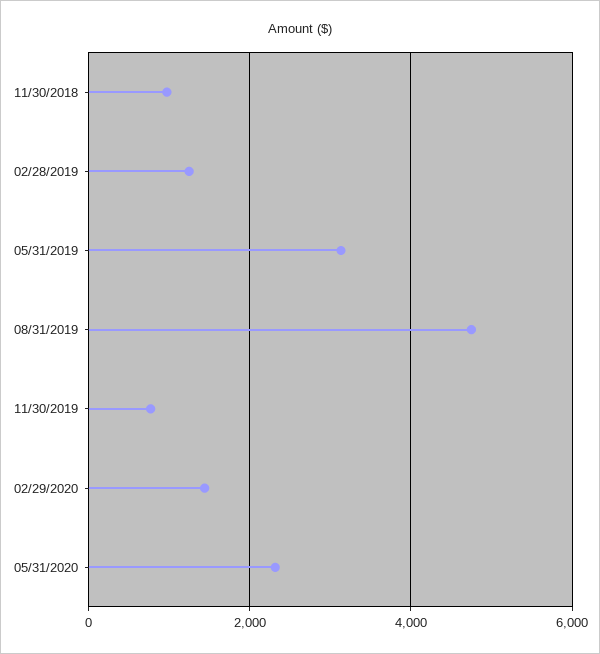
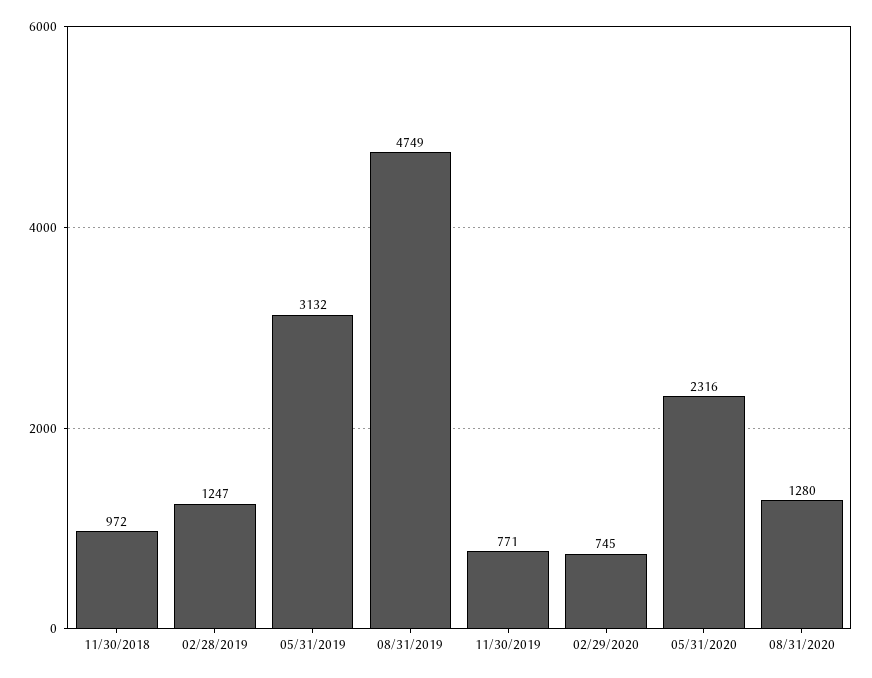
02/29/2020: 1400 -> 745
08/31/2020: none -> 1280

